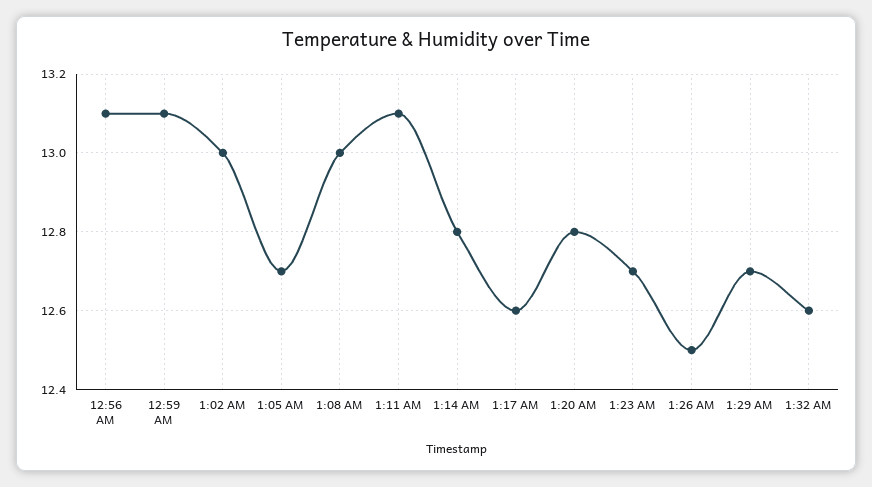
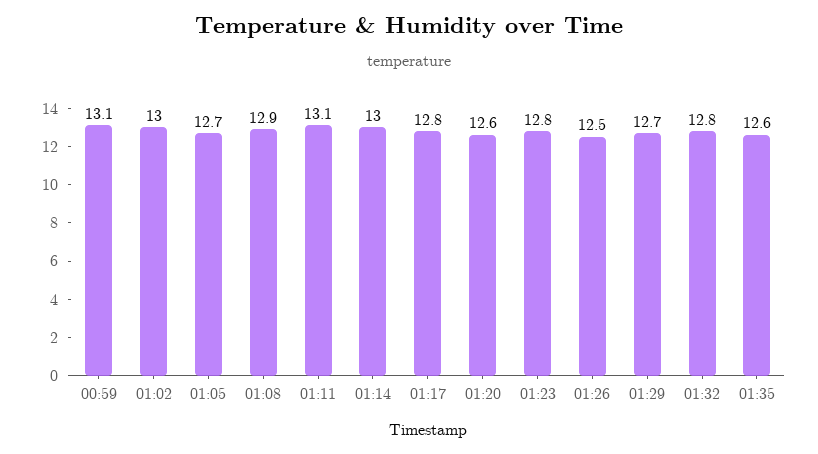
12:56 AM: 13.1 -> none
1:08 AM: 13 -> 12.9
1:14 AM: 12.8 -> 13
1:17 AM: 12.6 -> 12.8
1:20 AM: 12.8 -> 12.6
1:23 AM: 12.7 -> 12.8
1:32 AM: 12.6 -> 12.8
01:35: none -> 12.6

